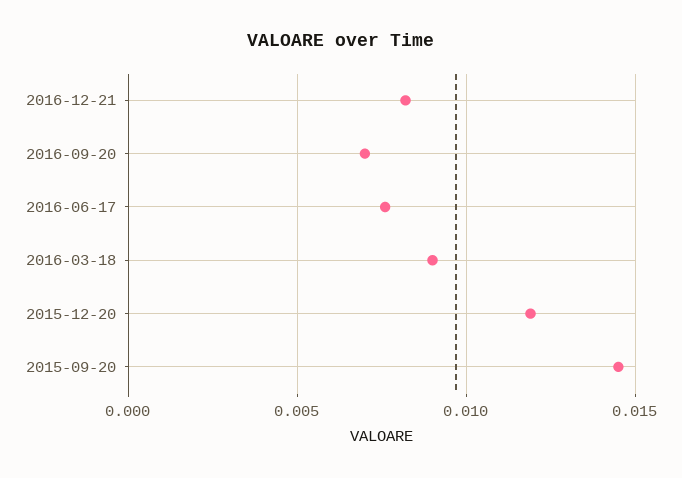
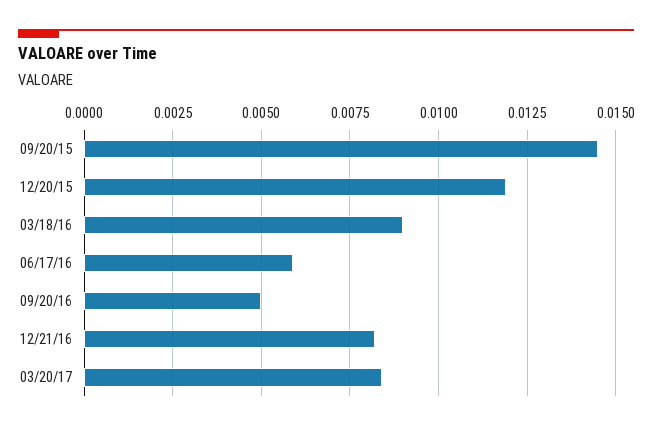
2016-09-20: 0.007 -> 0.005
2016-06-17: 0.0075 -> 0.006
03/20/17: none -> 0.0085

